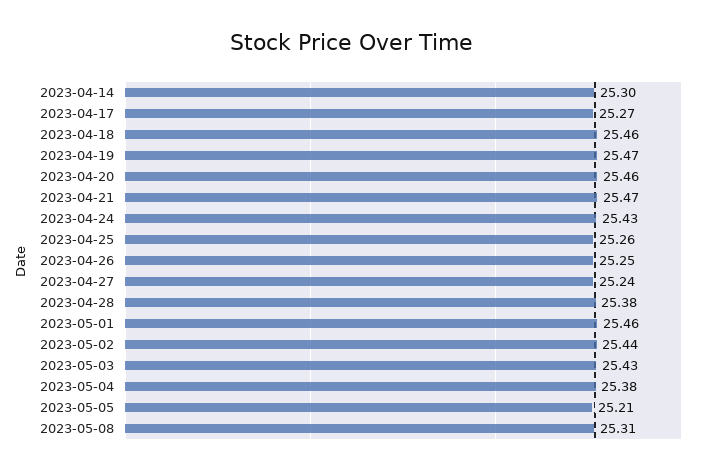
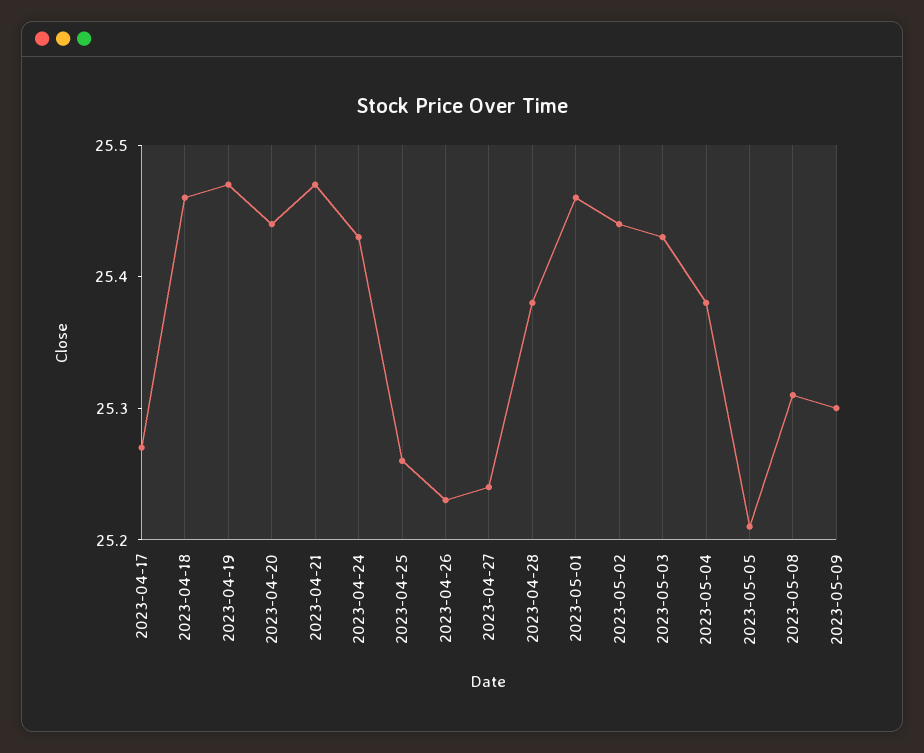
2023-04-14: 25.3 -> none
2023-04-20: 25.46 -> 25.44
2023-04-26: 25.25 -> 25.23
2023-05-09: none -> 25.3

